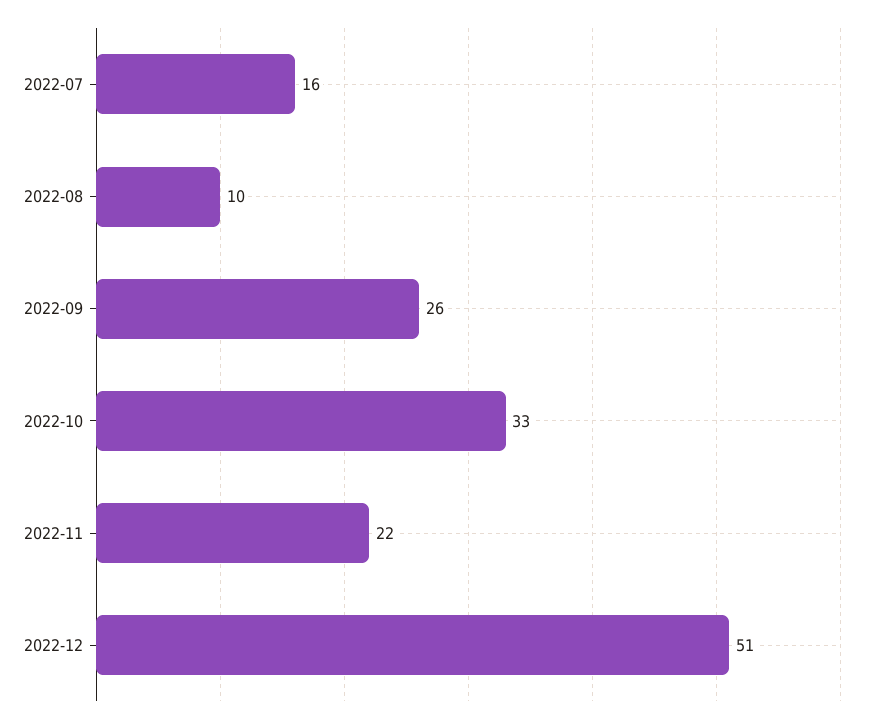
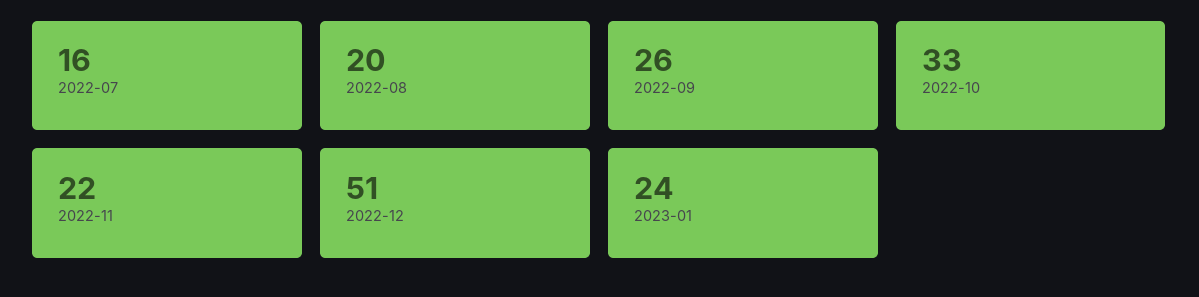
2022-08: 10 -> 20
2023-01: none -> 24

